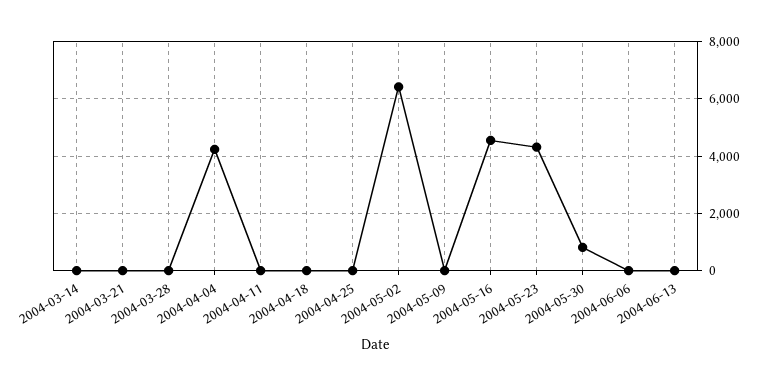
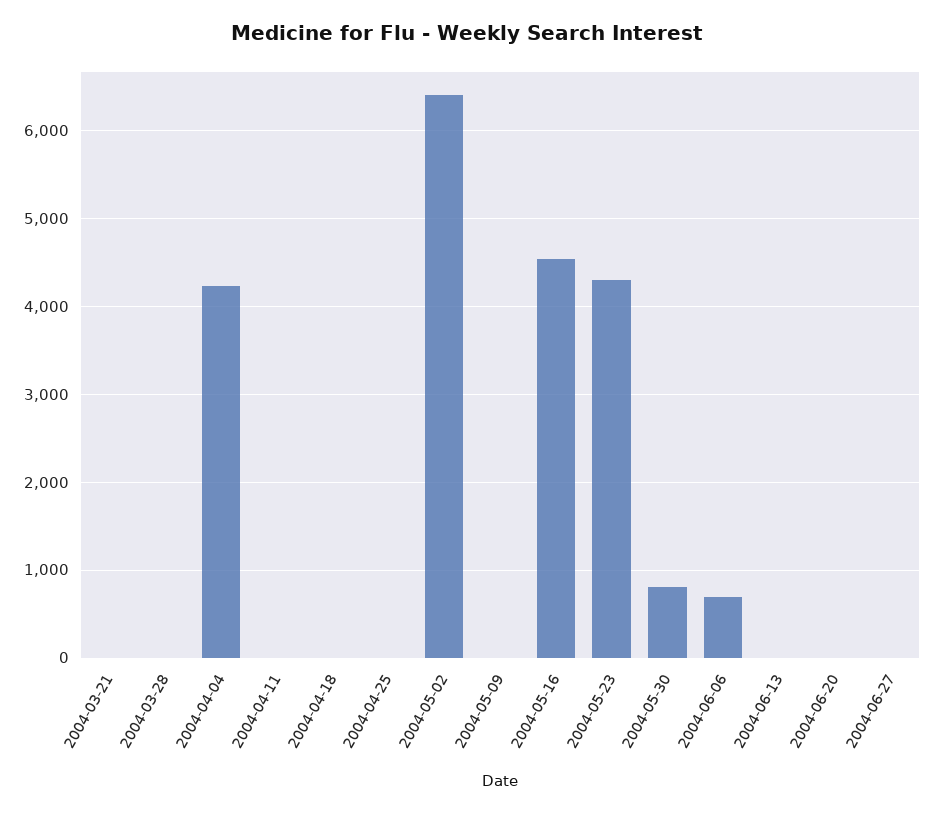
2004-03-14: 0 -> none
2004-06-06: 0 -> 700
2004-06-20: none -> 0
2004-06-27: none -> 0

